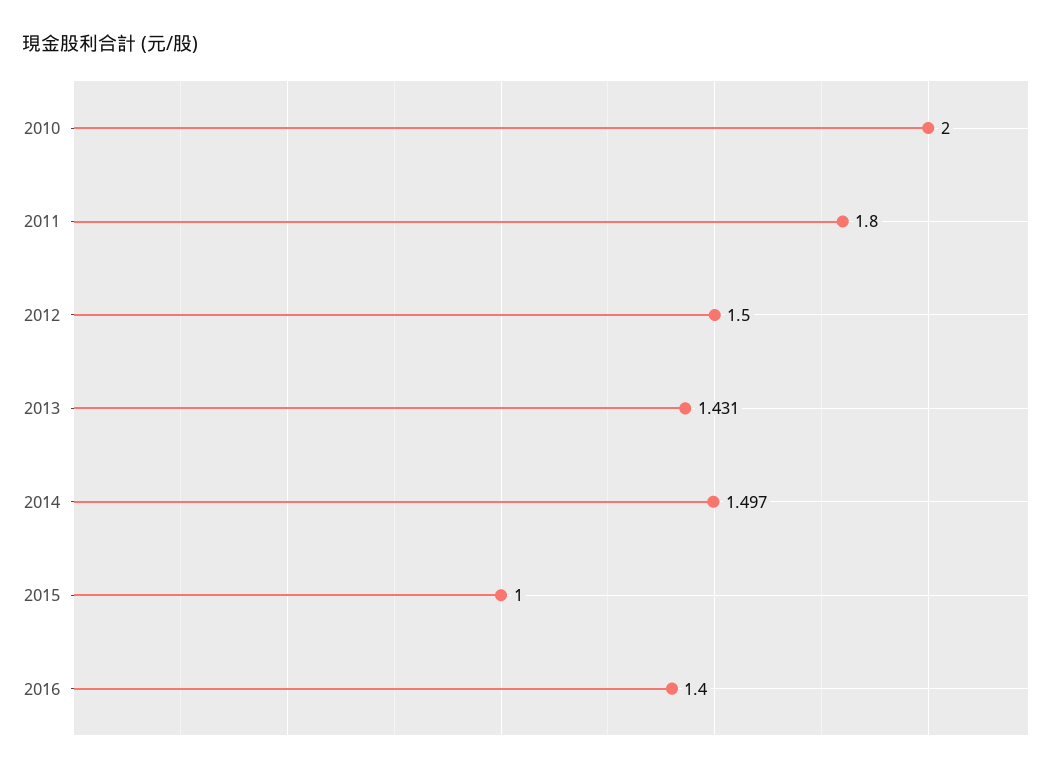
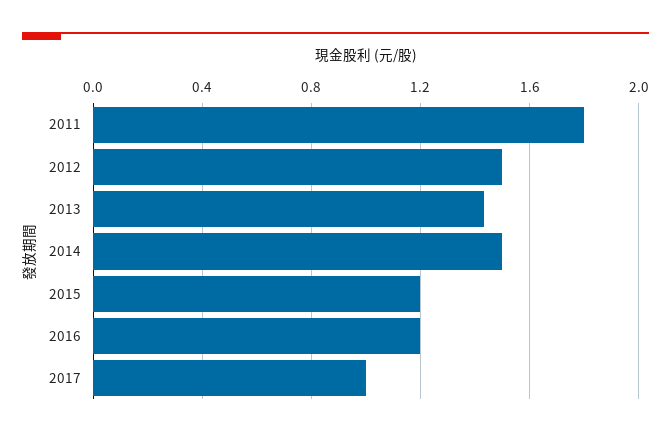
2010: 2 -> none
2015: 1 -> 1.2
2016: 1.4 -> 1.2
2017: none -> 1

